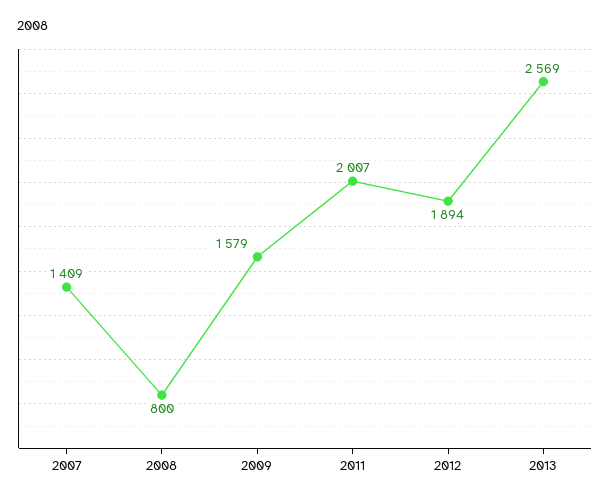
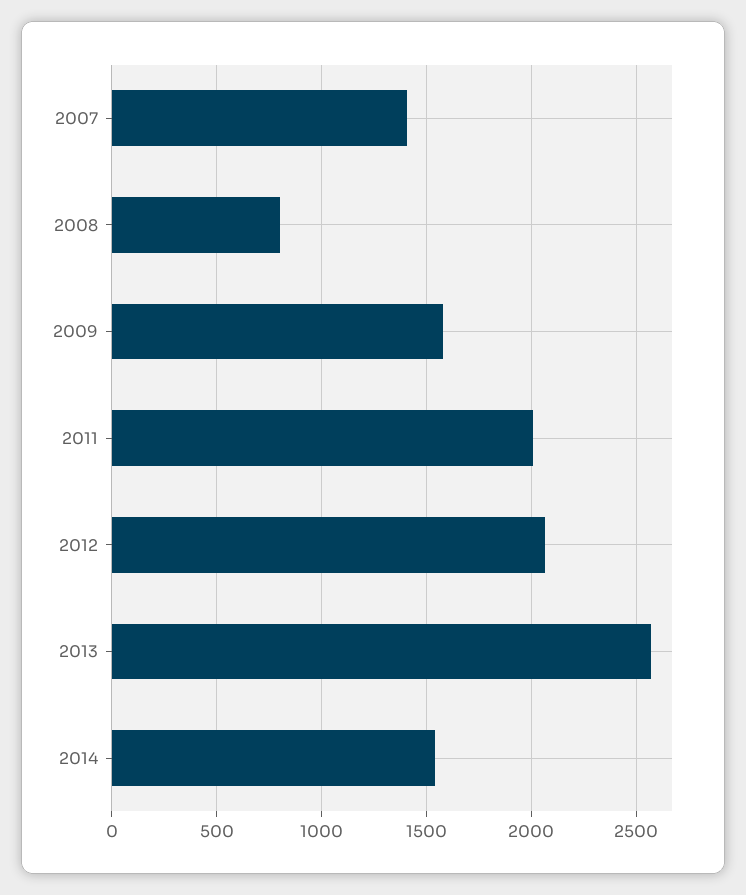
2012: 1894 -> 2050
2014: none -> 1550

